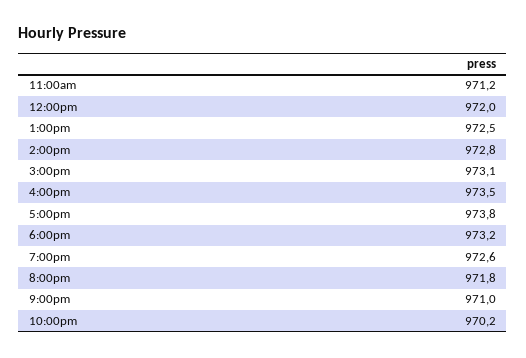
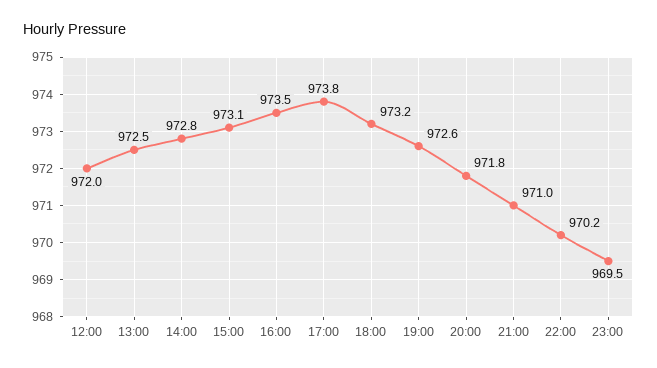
11:00am: 971.2 -> none
23:00: none -> 969.5

